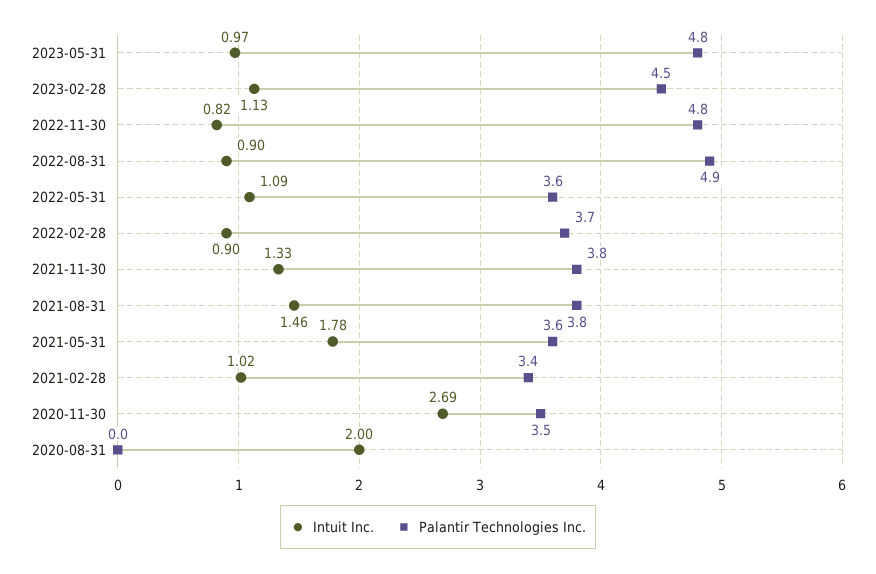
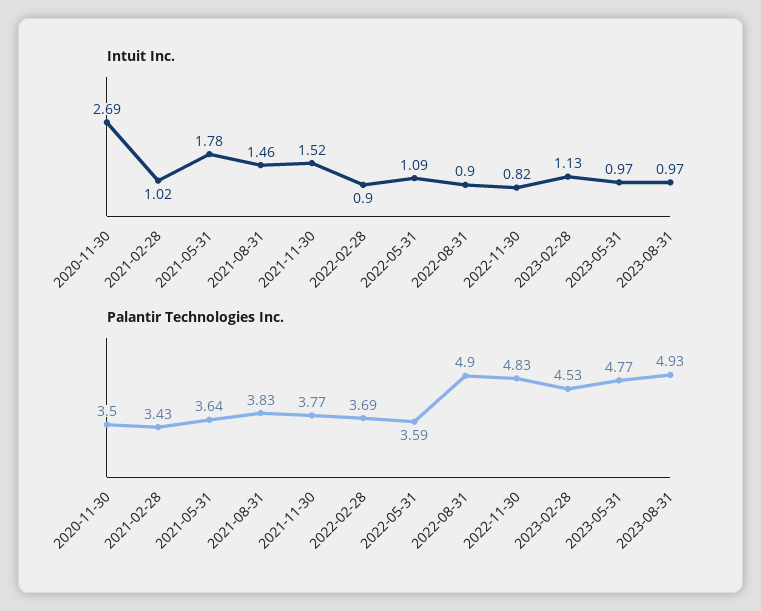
Intuit Inc., 2021-11-30: 1.33 -> 1.52
Intuit Inc., 2020-08-31: 2 -> none
Palantir Technologies Inc., 2020-08-31: 0 -> none
Intuit Inc., 2023-08-31: none -> 0.97
Palantir Technologies Inc., 2023-08-31: none -> 4.93

